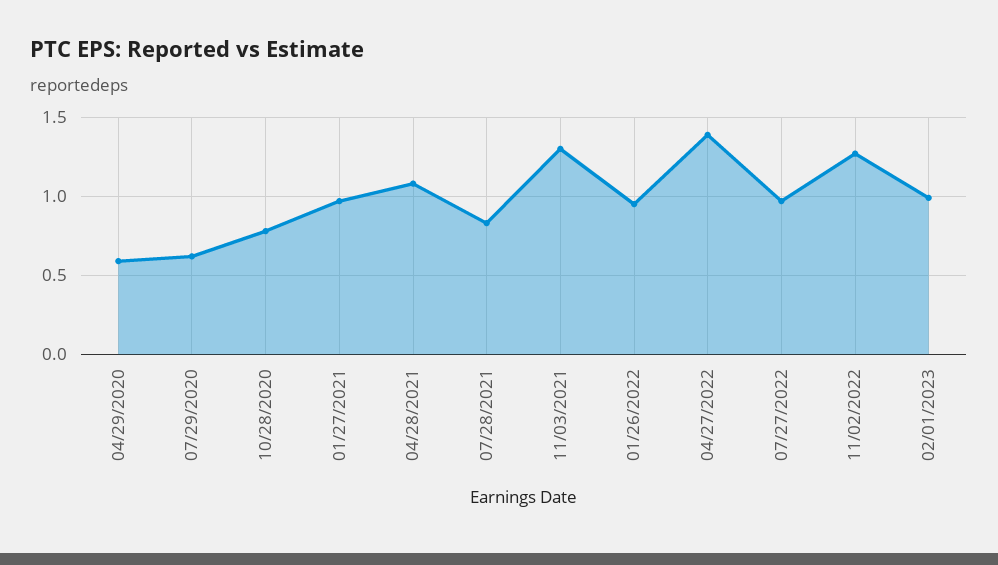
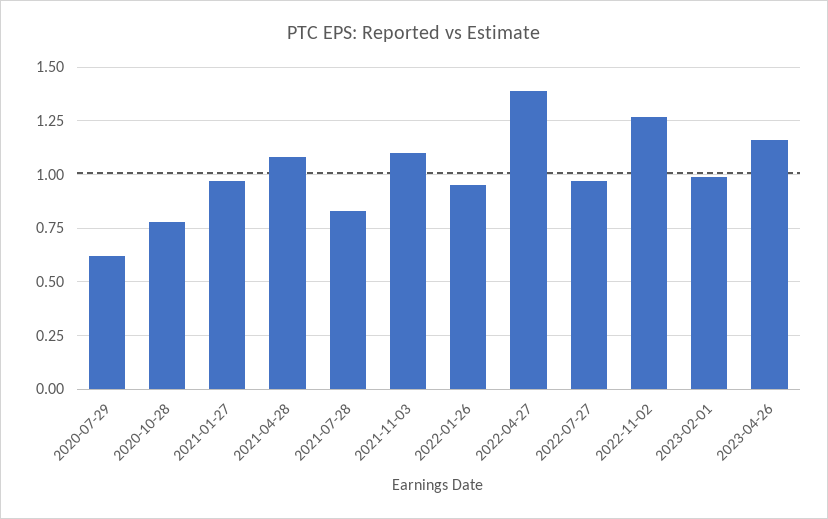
04/29/2020: 0.6 -> none
11/03/2021: 1.3 -> 1.1
2023-04-26: none -> 1.15

